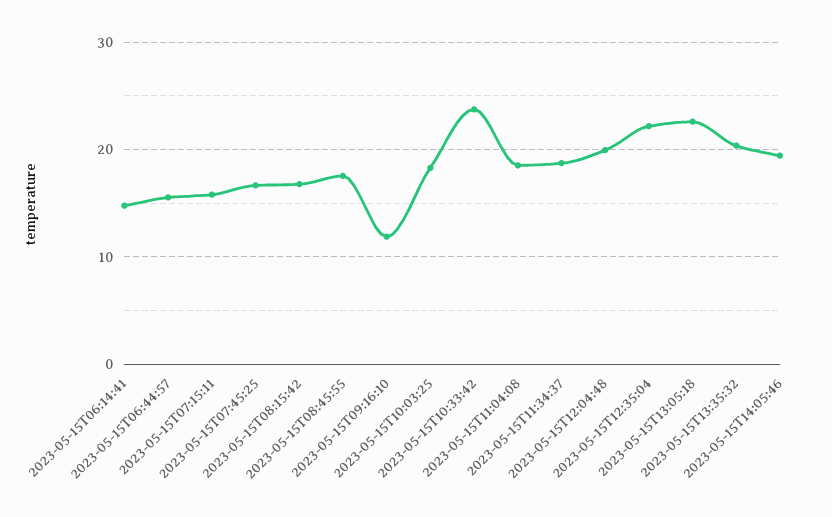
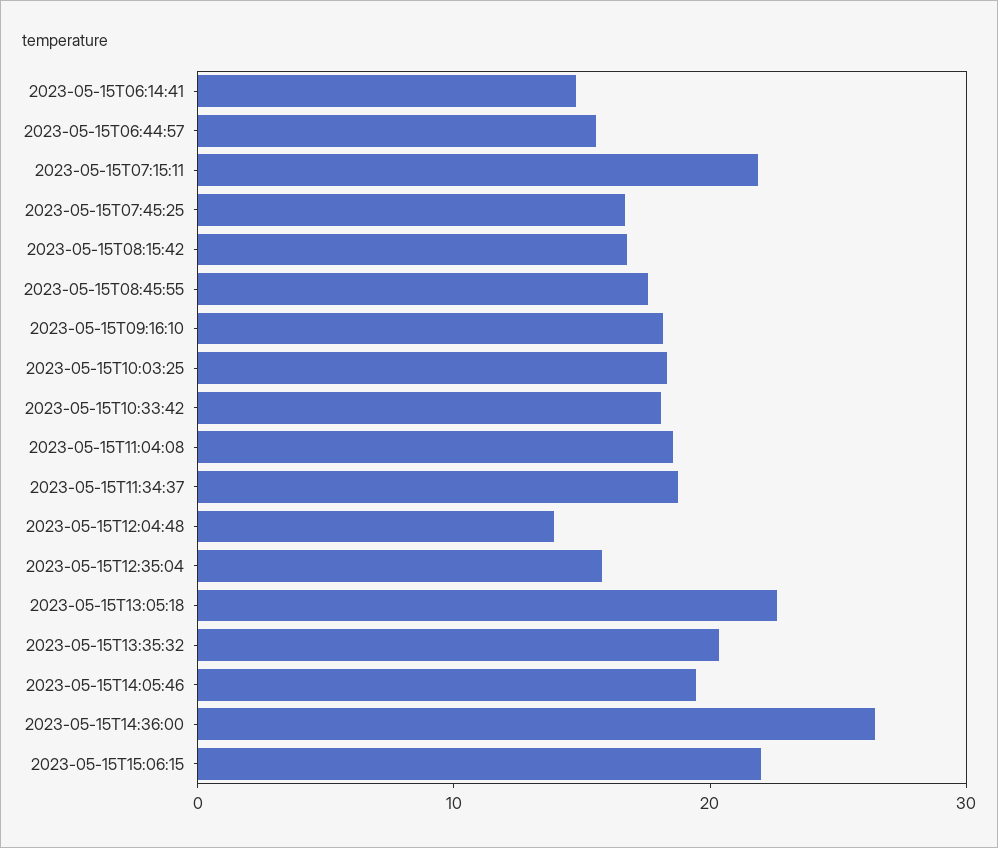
2023-05-15T07:15:11: 16 -> 22
2023-05-15T09:16:10: 12 -> 18
2023-05-15T10:33:42: 24 -> 18
2023-05-15T12:04:48: 20 -> 14
2023-05-15T12:35:04: 22 -> 16
2023-05-15T14:36:00: none -> 26
2023-05-15T15:06:15: none -> 22

